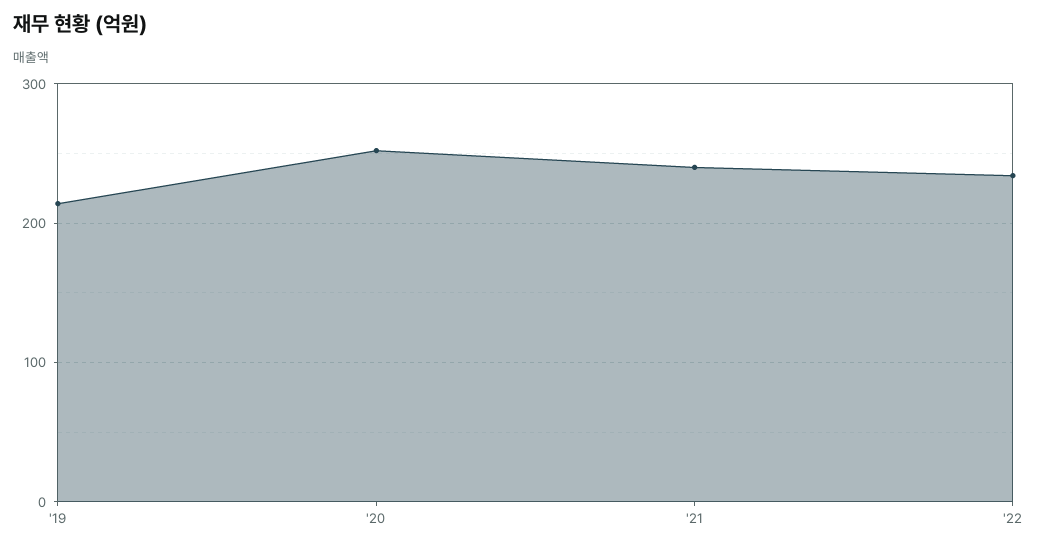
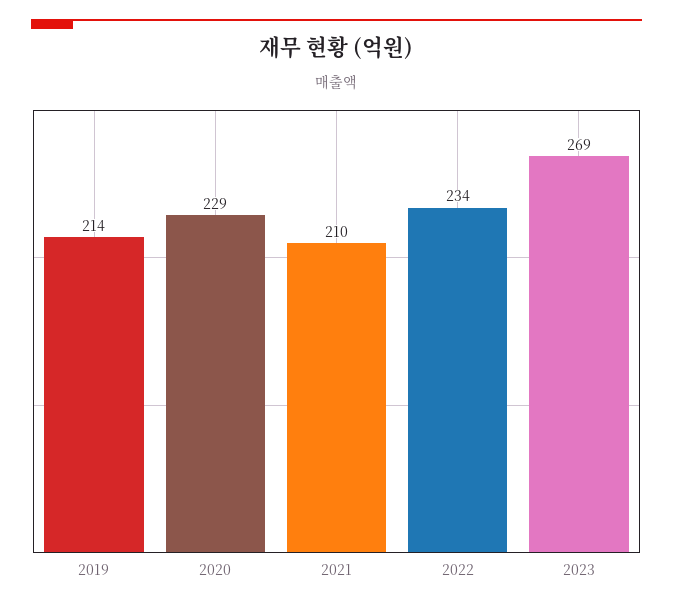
'20: 250 -> 229
'21: 240 -> 210
2023: none -> 269

